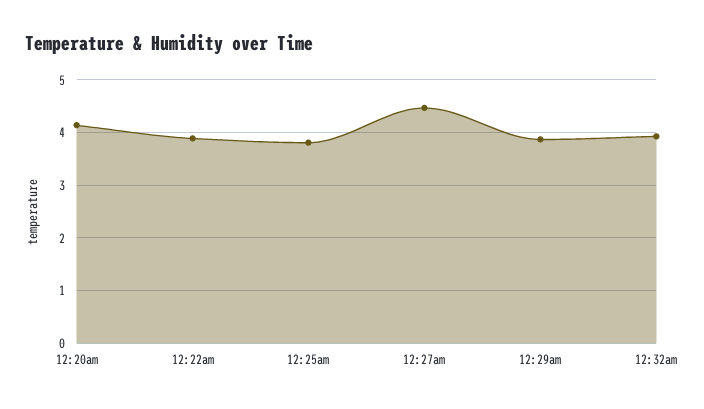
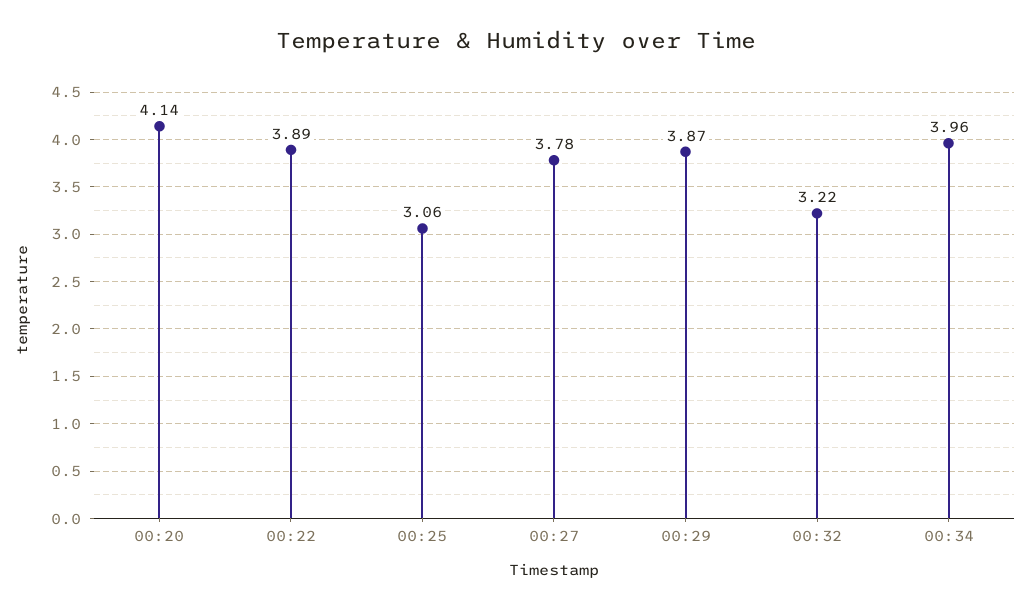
12:25am: 3.8 -> 3.06
12:27am: 4.4 -> 3.78
12:32am: 4 -> 3.22
00:34: none -> 3.96

